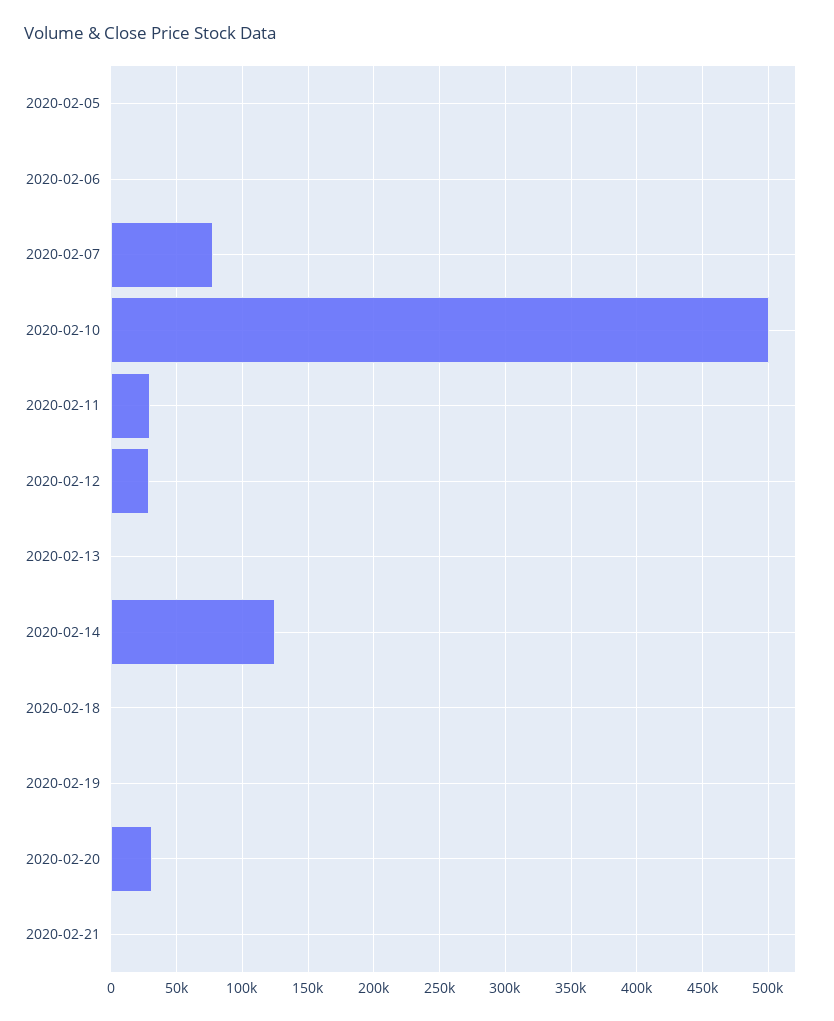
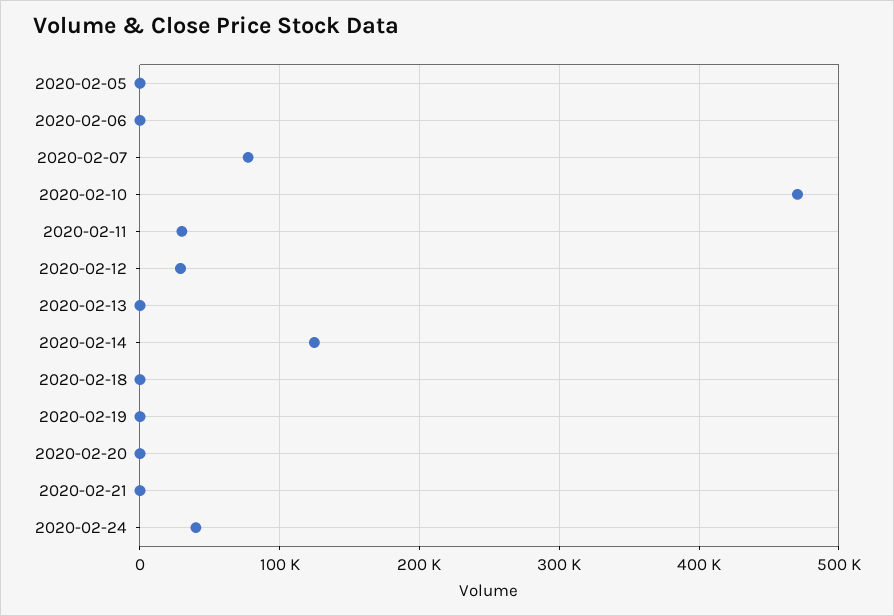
2020-02-10: 500000 -> 470000
2020-02-20: 30000 -> 0
2020-02-24: none -> 40000

